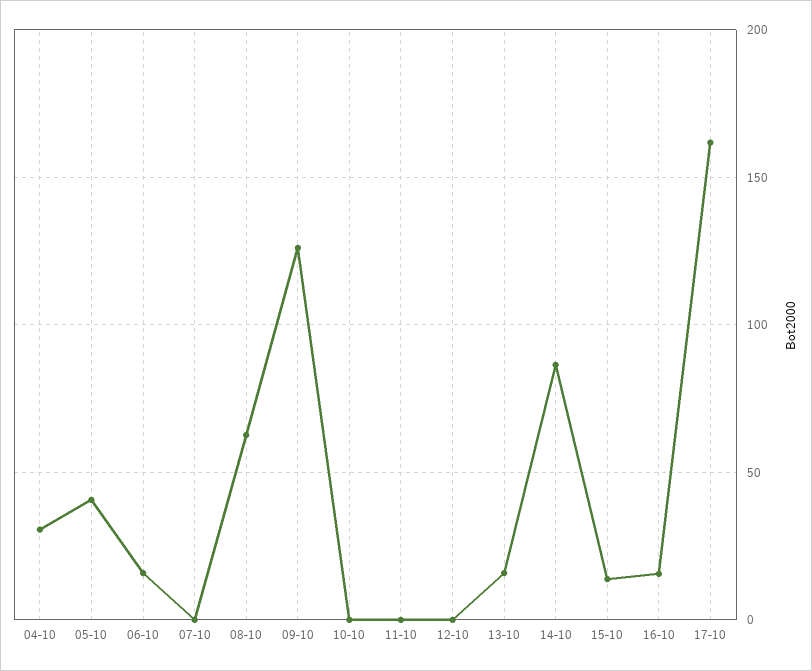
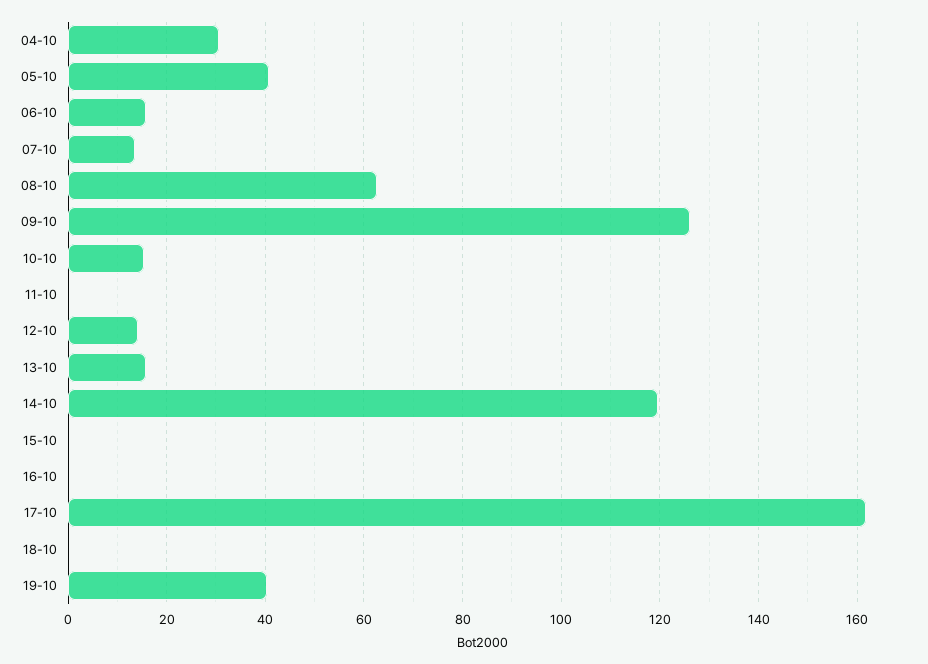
07-10: 0 -> 14
10-10: 0 -> 16
12-10: 0 -> 14
14-10: 85 -> 120
15-10: 15 -> 0
16-10: 15 -> 0
18-10: none -> 0
19-10: none -> 40

